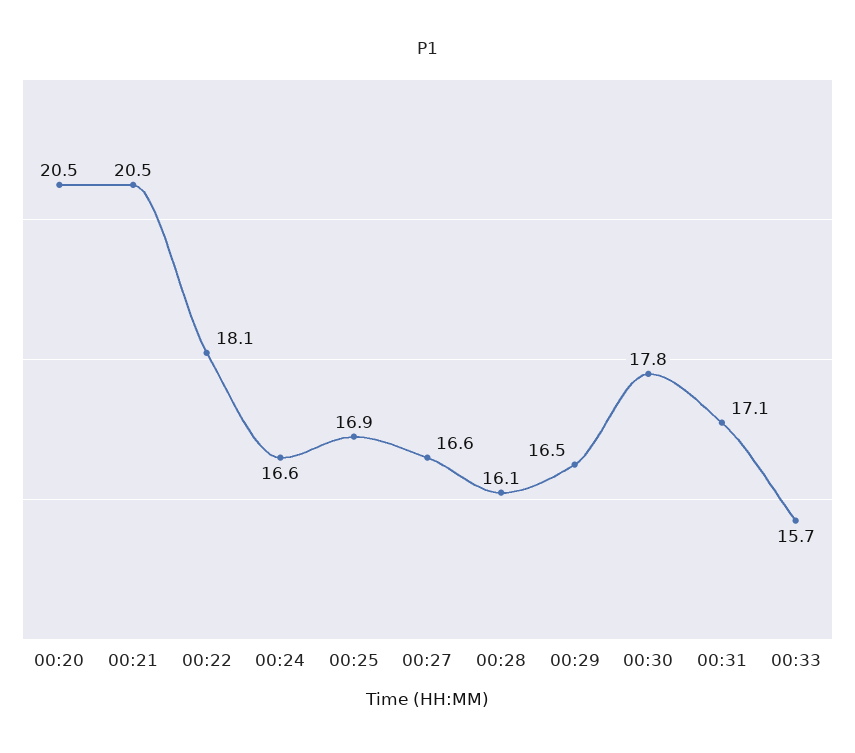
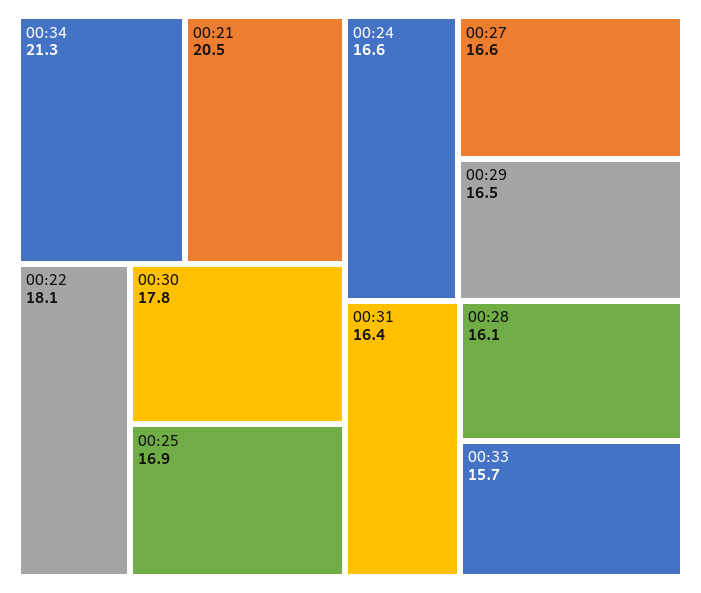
00:20: 20.5 -> none
00:31: 17.1 -> 16.4
00:34: none -> 21.3

